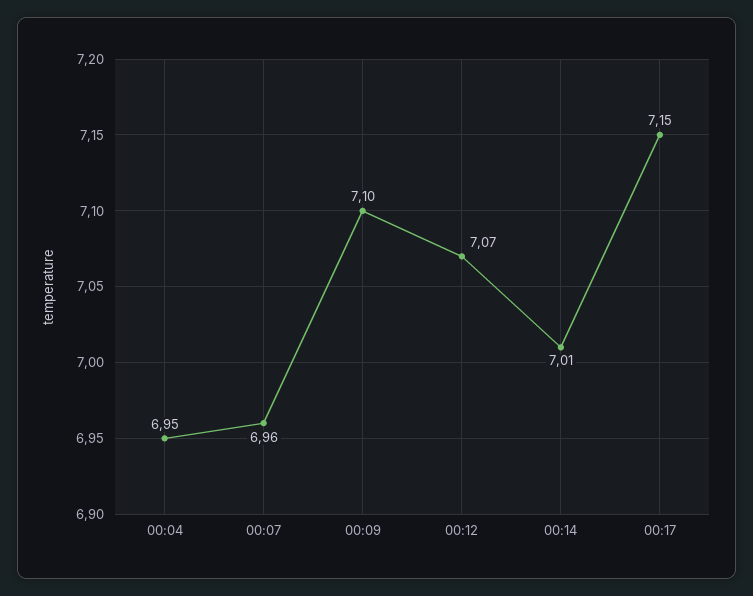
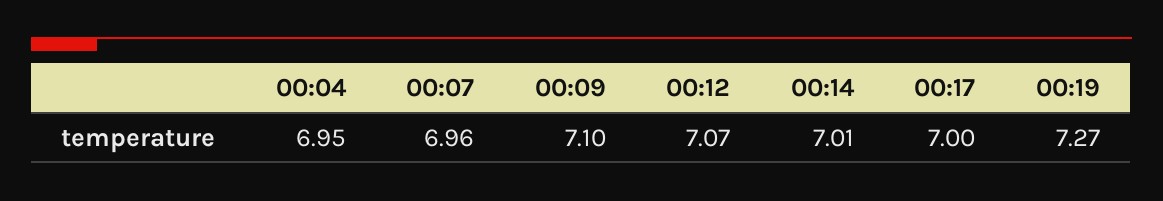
00:17: 7.15 -> 7
00:19: none -> 7.27

